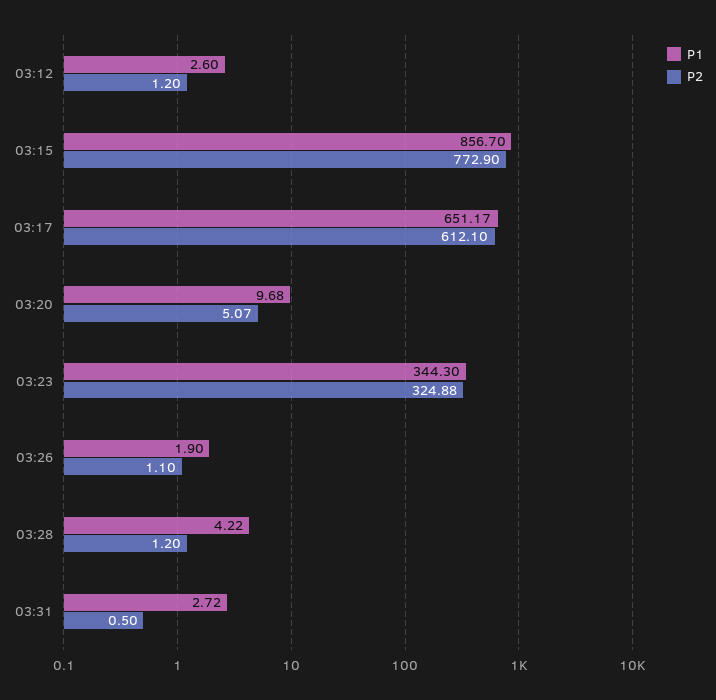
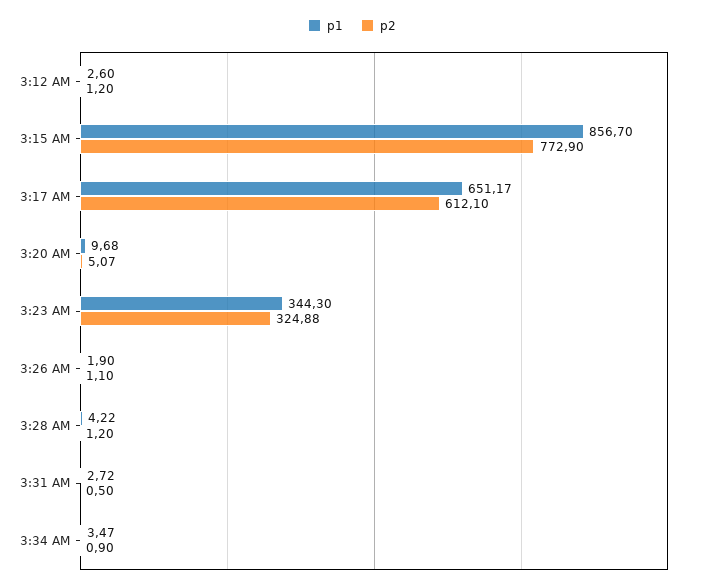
P1, 3:34 AM: none -> 3.47
P2, 3:34 AM: none -> 0.9

